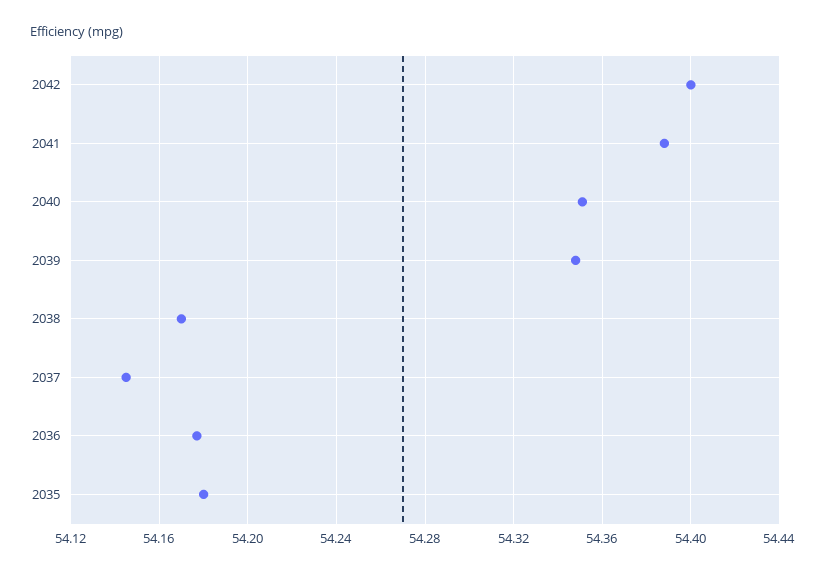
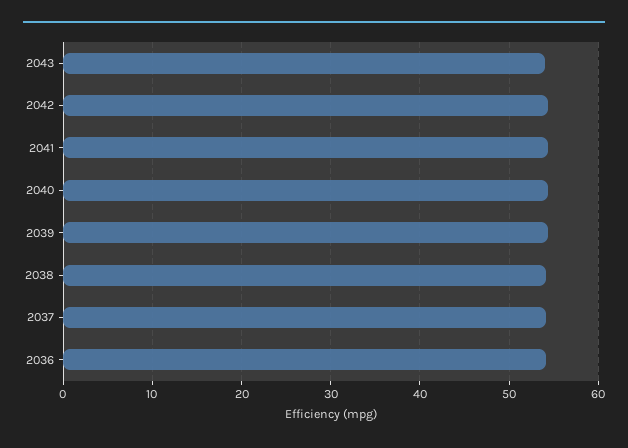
2035: 54.18 -> none
2043: none -> 54

